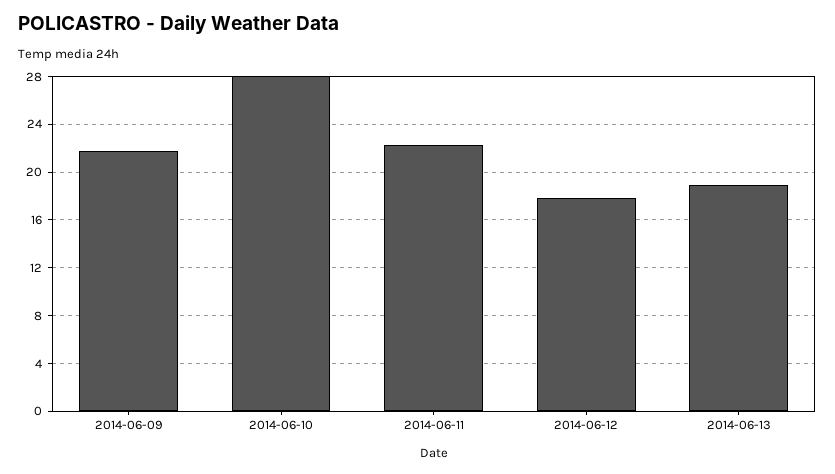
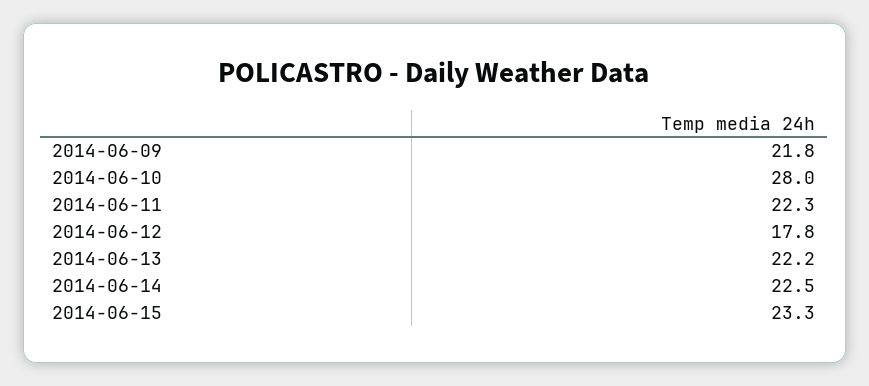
2014-06-13: 19 -> 22.2
2014-06-14: none -> 22.5
2014-06-15: none -> 23.3

